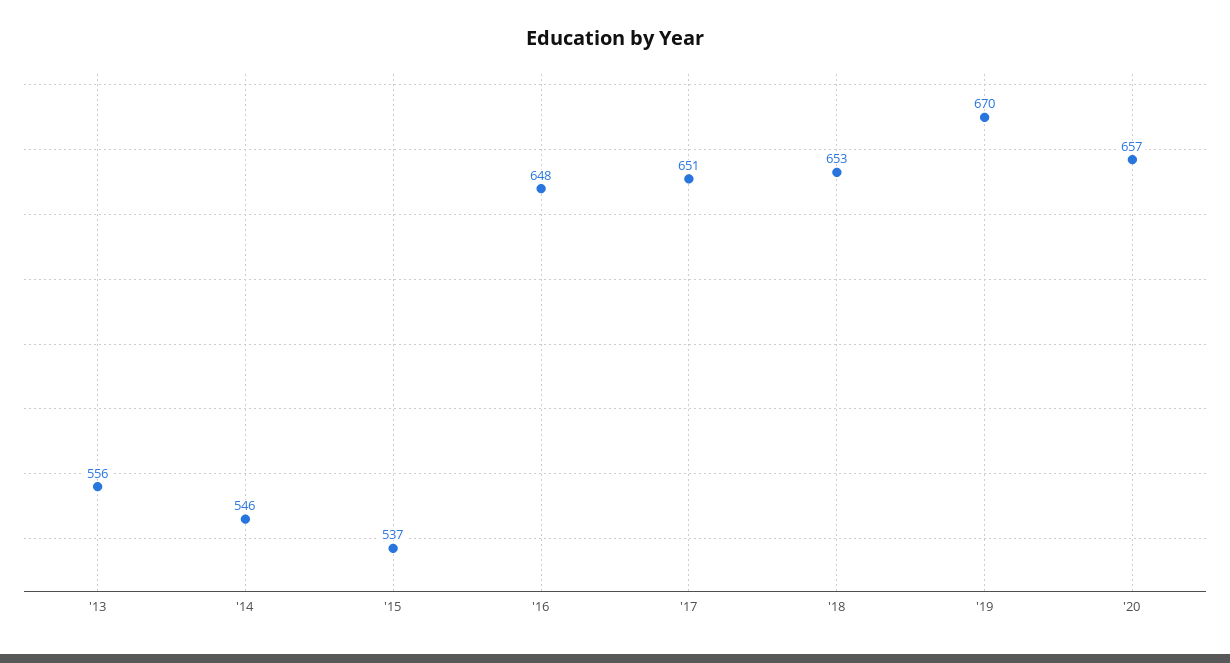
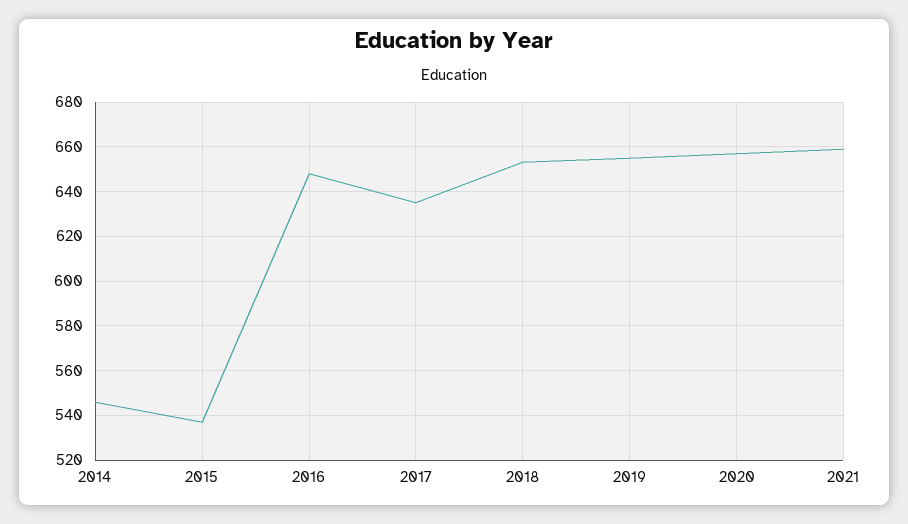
'13: 556 -> none
'17: 651 -> 635
'19: 670 -> 655
2021: none -> 660

